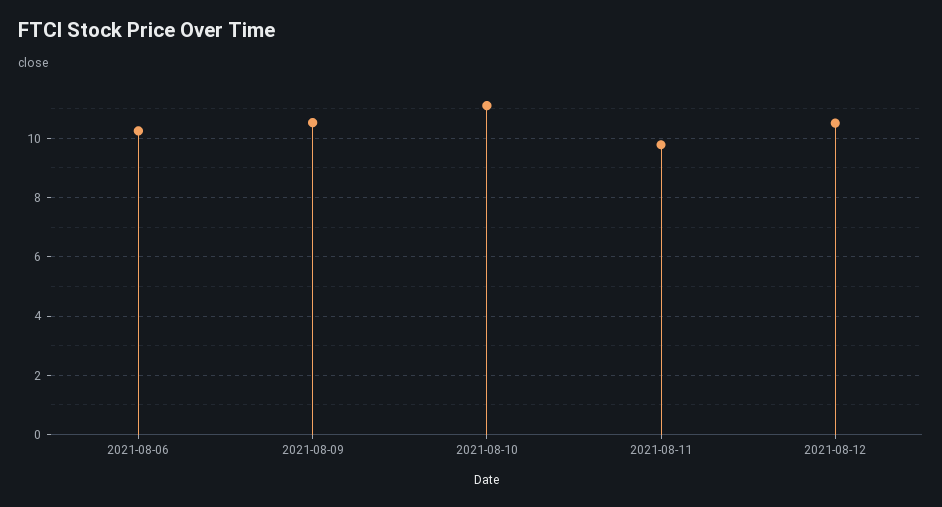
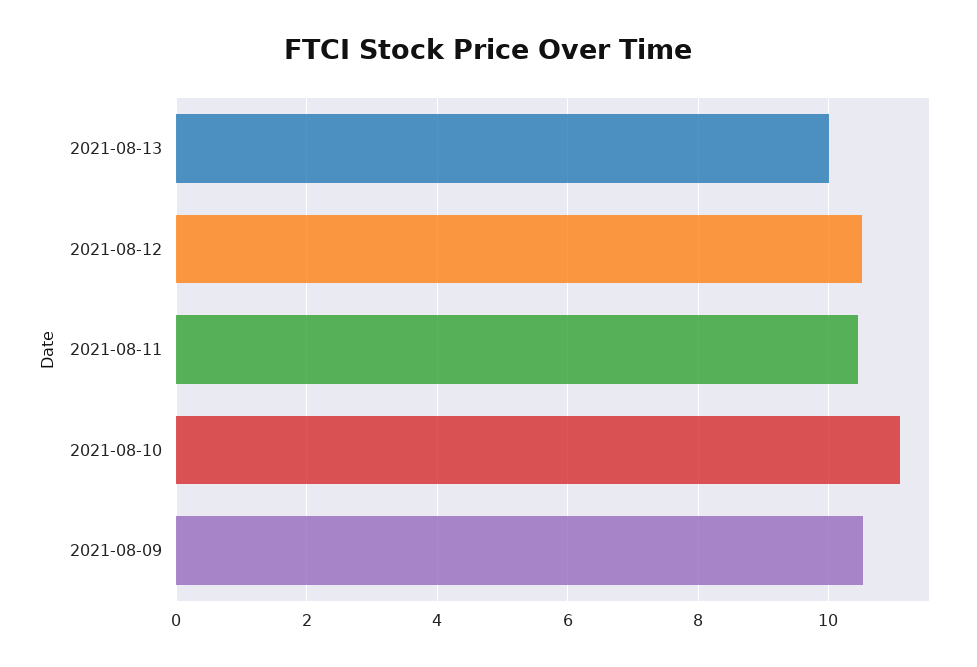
2021-08-06: 10.25 -> none
2021-08-11: 9.75 -> 10.4
2021-08-13: none -> 10

